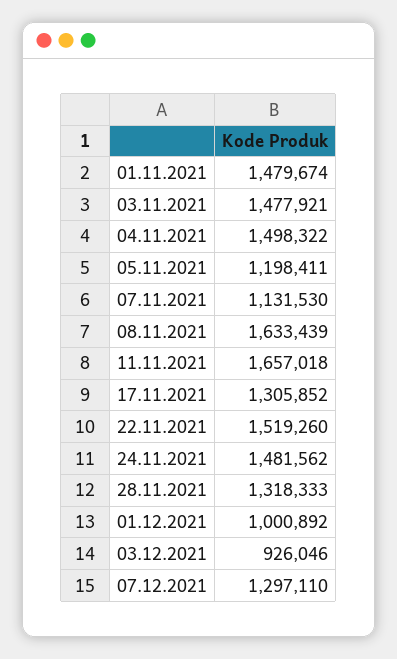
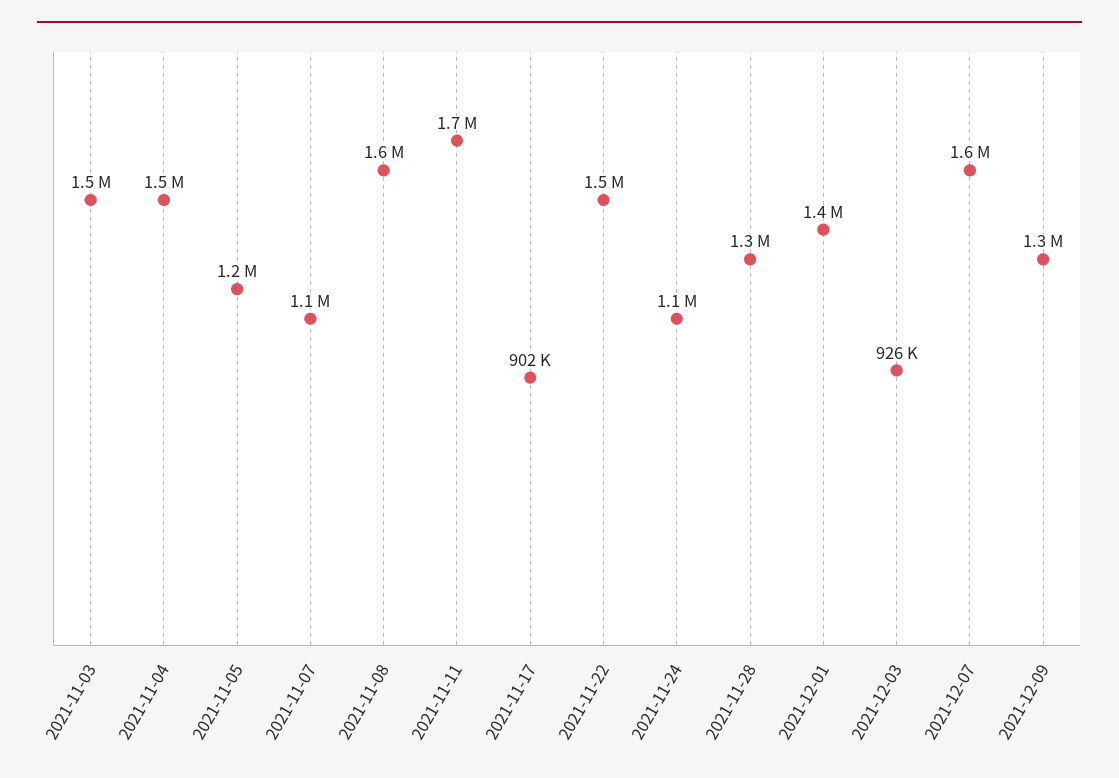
01.11.2021: 1479674 -> none
17.11.2021: 1305852 -> 902000
24.11.2021: 1481562 -> 1100000
01.12.2021: 1000892 -> 1400000
07.12.2021: 1297110 -> 1600000
2021-12-09: none -> 1300000

